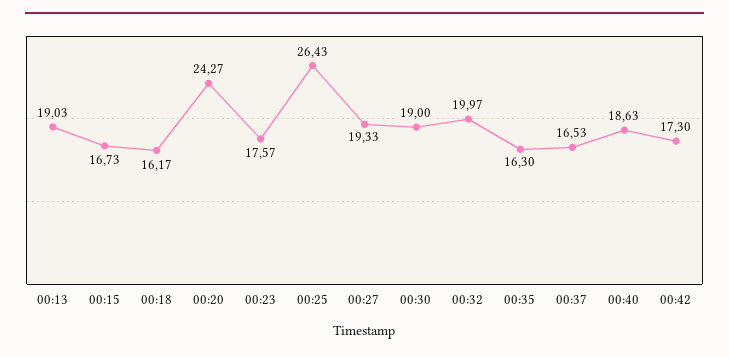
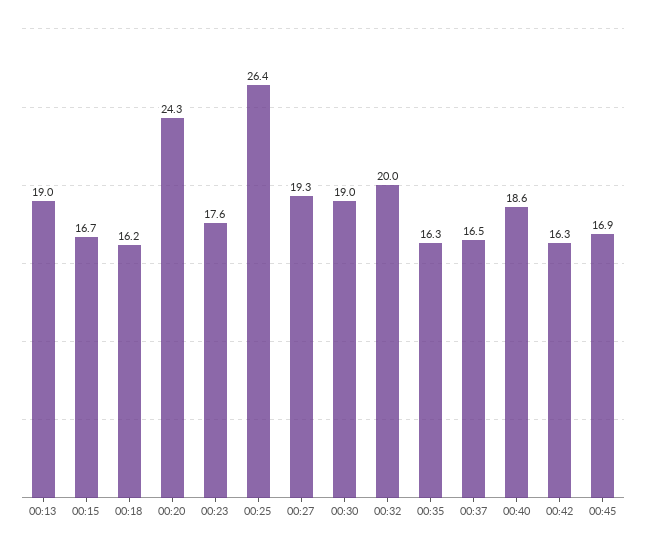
00:42: 17.3 -> 16.3
00:45: none -> 16.9

